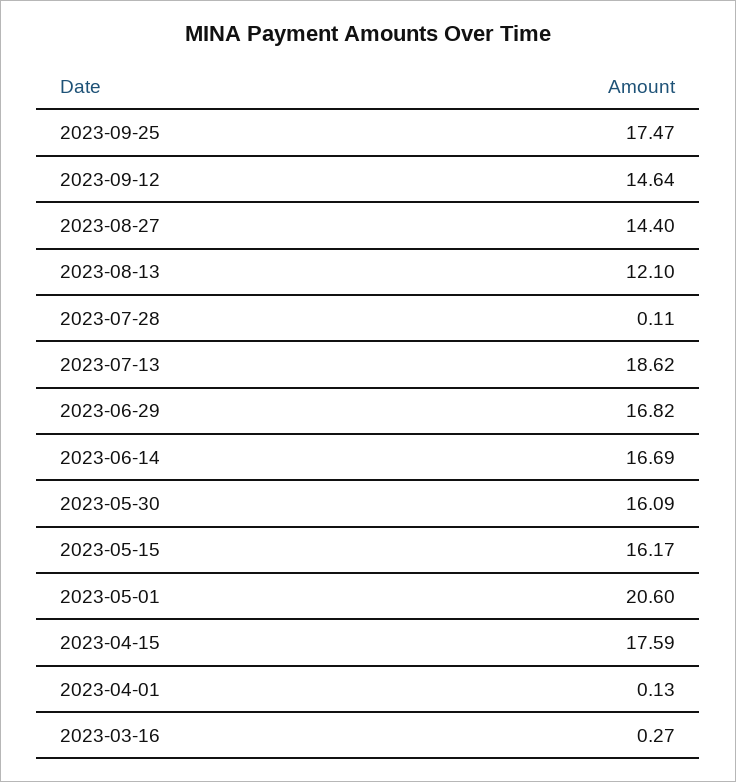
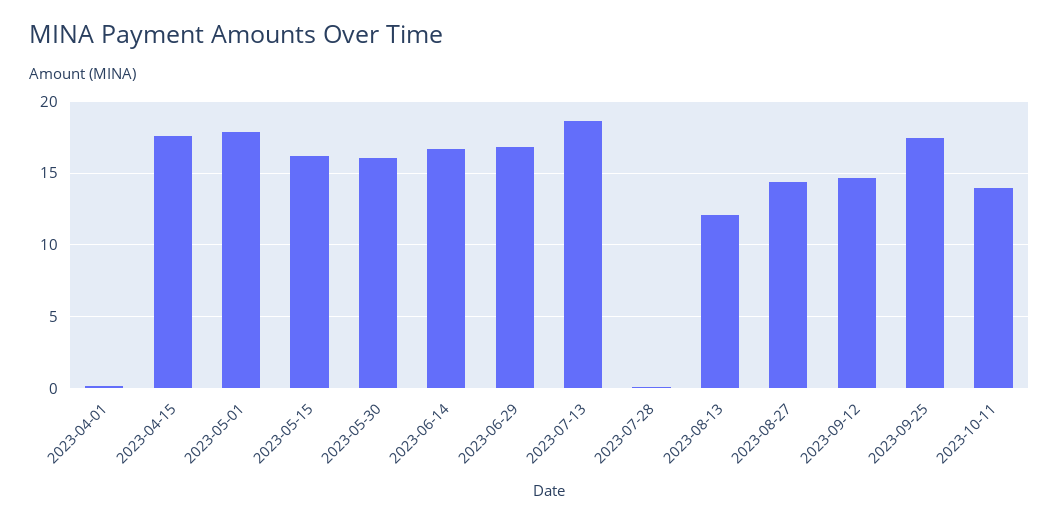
2023-05-01: 20.6 -> 18
2023-03-16: 0.27 -> none
2023-10-11: none -> 14

